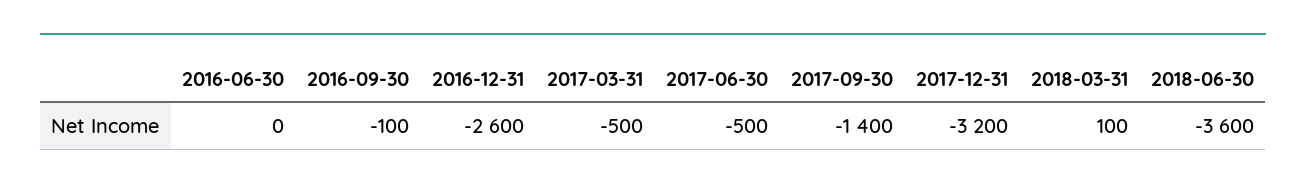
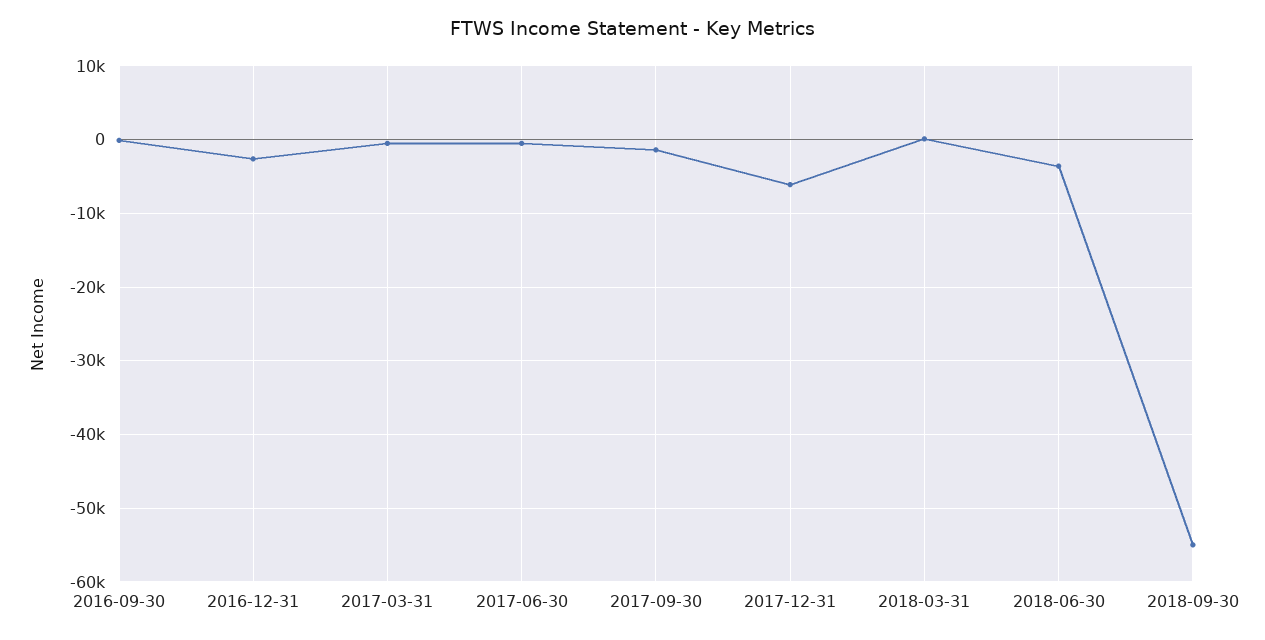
2016-06-30: 0 -> none
2017-12-31: -3200 -> -6000
2018-09-30: none -> -55000

